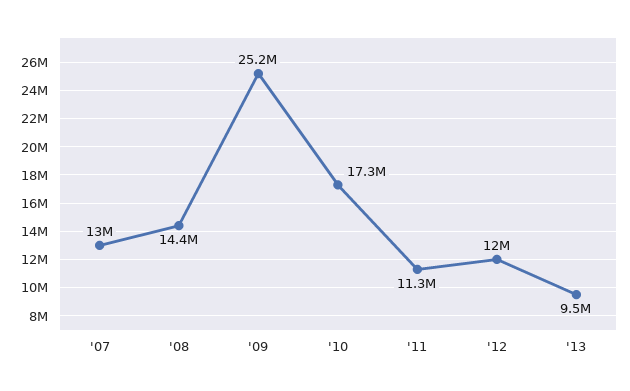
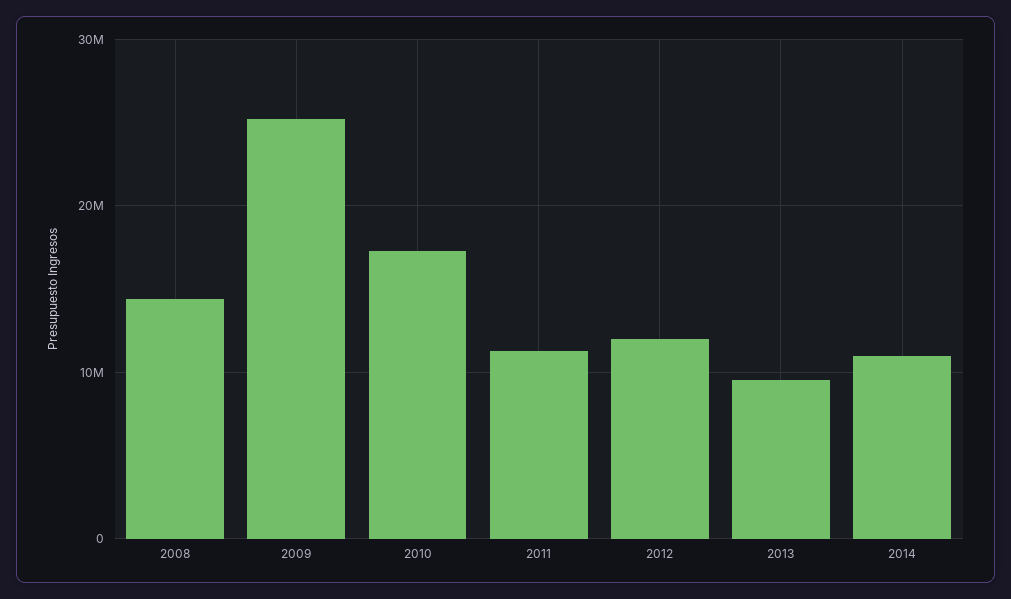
'07: 13000000 -> none
2014: none -> 11000000

